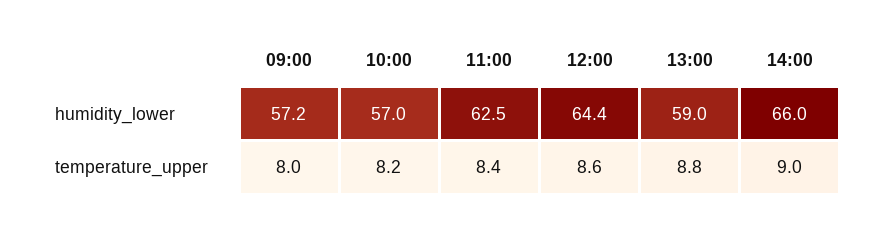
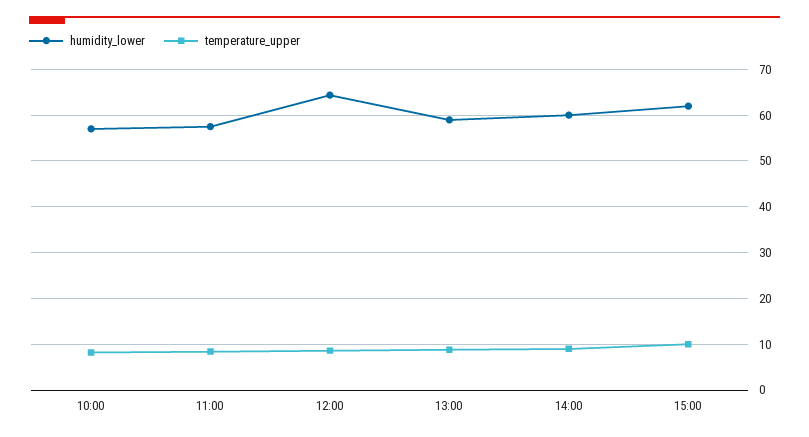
humidity_lower, 09:00: 57.2 -> none
humidity_lower, 11:00: 62.5 -> 58
humidity_lower, 14:00: 66 -> 60
temperature_upper, 09:00: 8 -> none
humidity_lower, 15:00: none -> 62
temperature_upper, 15:00: none -> 10

